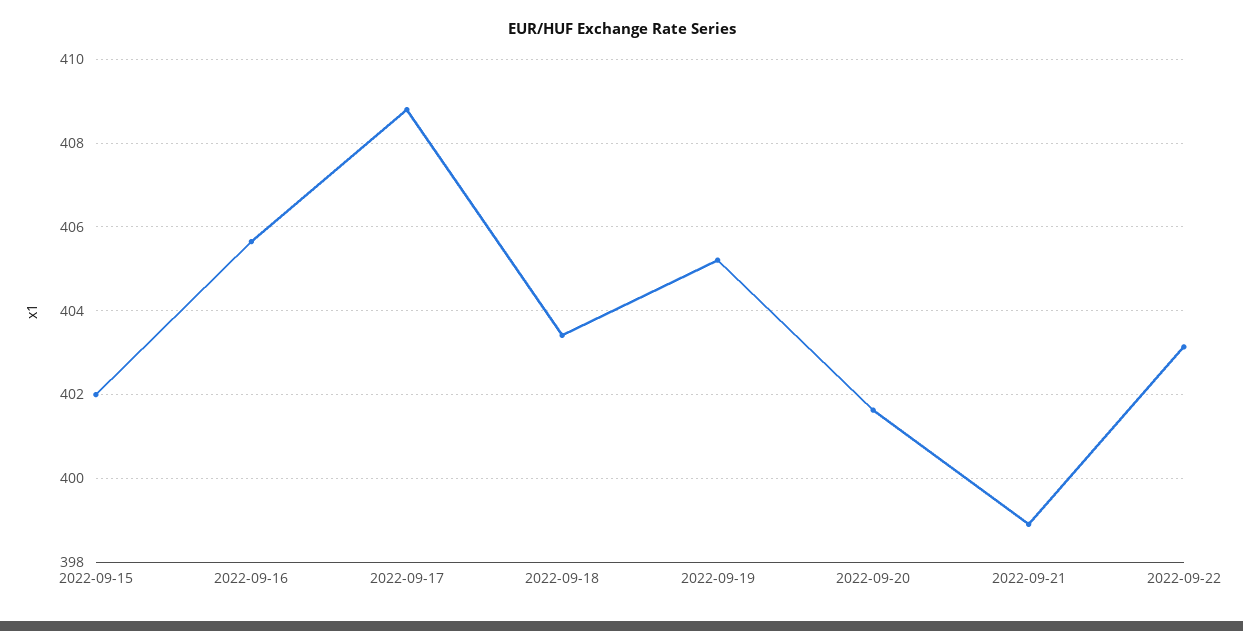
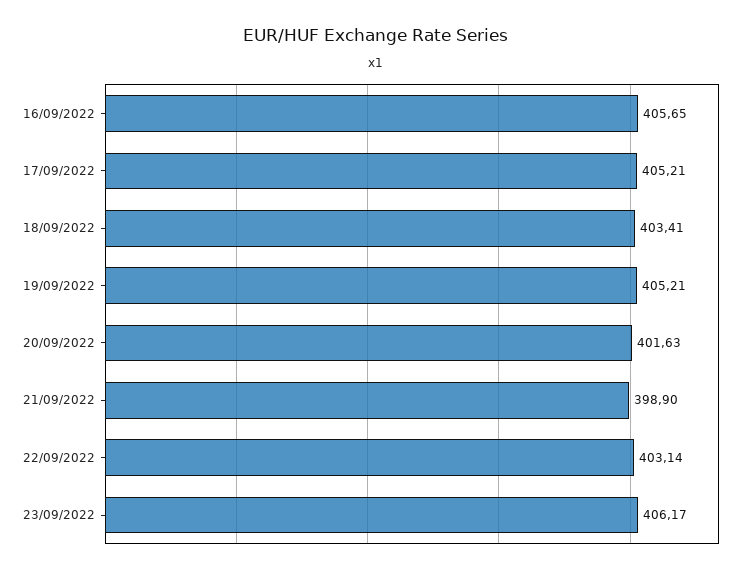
2022-09-15: 402 -> none
2022-09-17: 408.8 -> 405.21
23/09/2022: none -> 406.17

